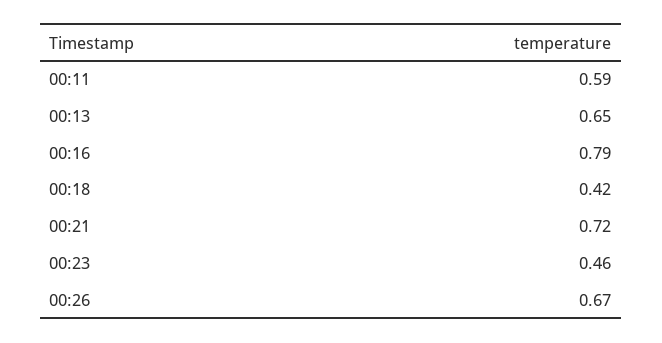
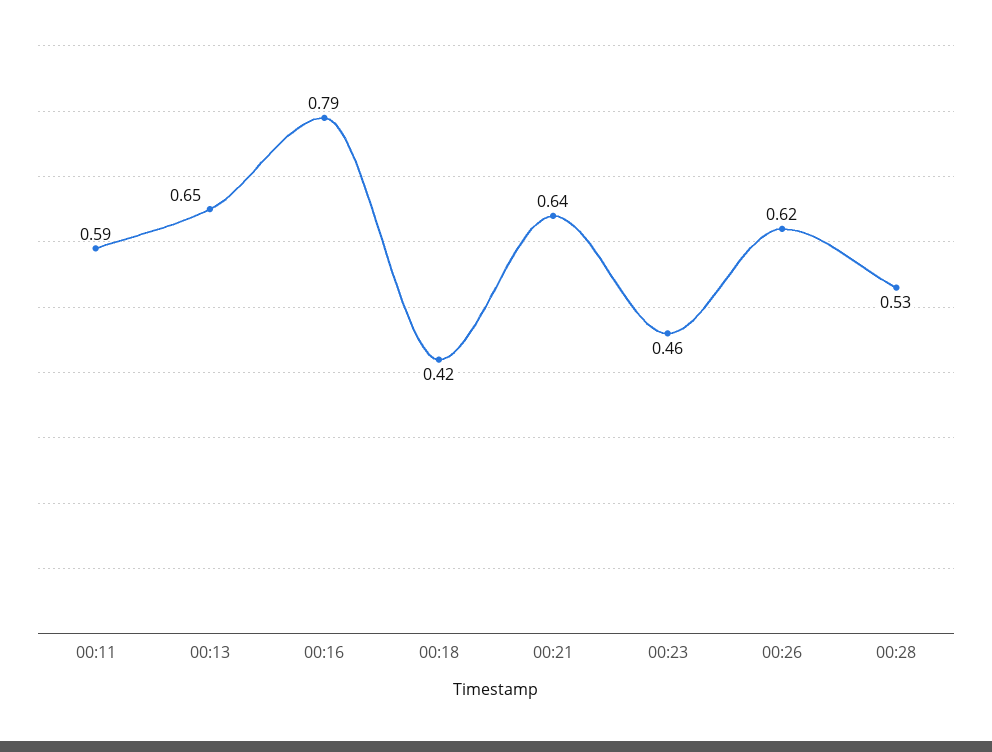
00:21: 0.72 -> 0.64
00:26: 0.67 -> 0.62
00:28: none -> 0.53

